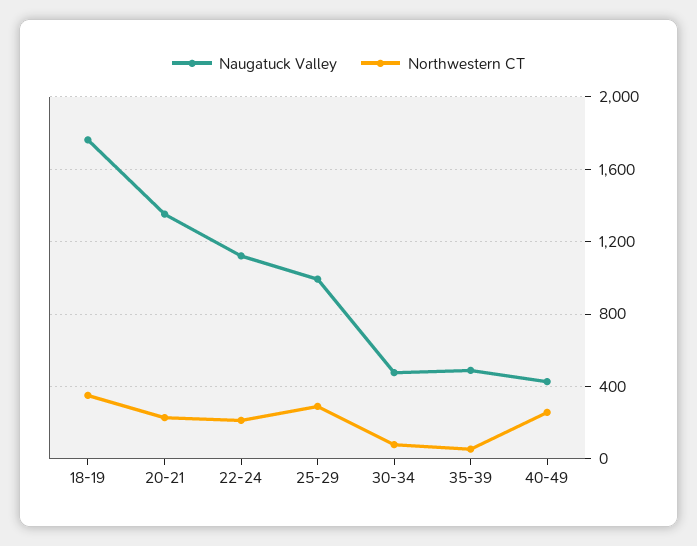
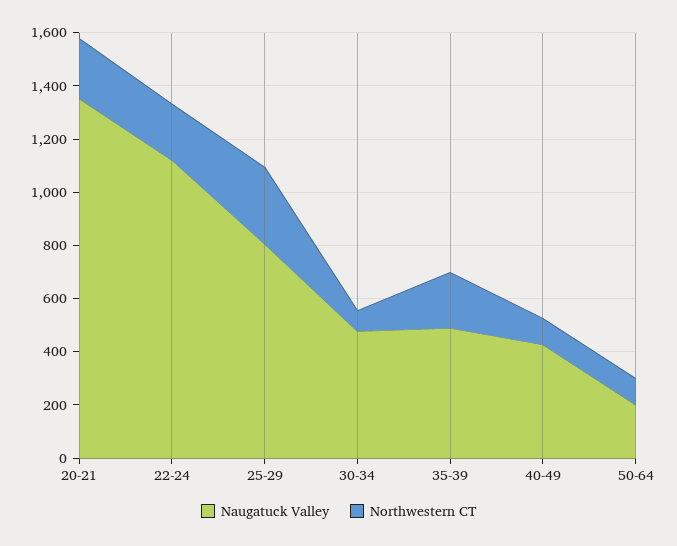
Naugatuck Valley, 18-19: 1750 -> none
Northwestern CT, 18-19: 350 -> none
Naugatuck Valley, 25-29: 1000 -> 800
Northwestern CT, 35-39: 50 -> 200
Northwestern CT, 40-49: 250 -> 100
Naugatuck Valley, 50-64: none -> 200
Northwestern CT, 50-64: none -> 100

